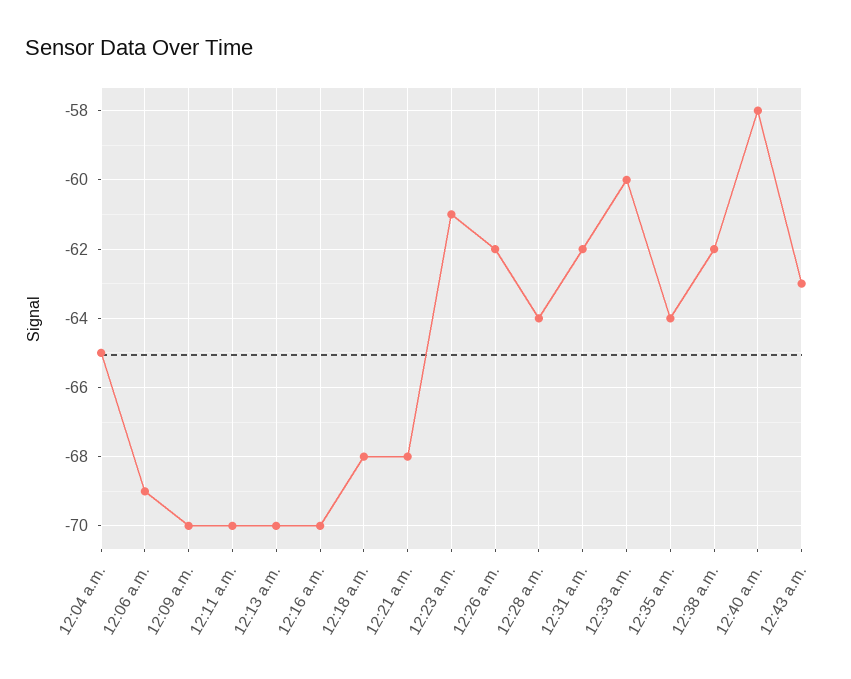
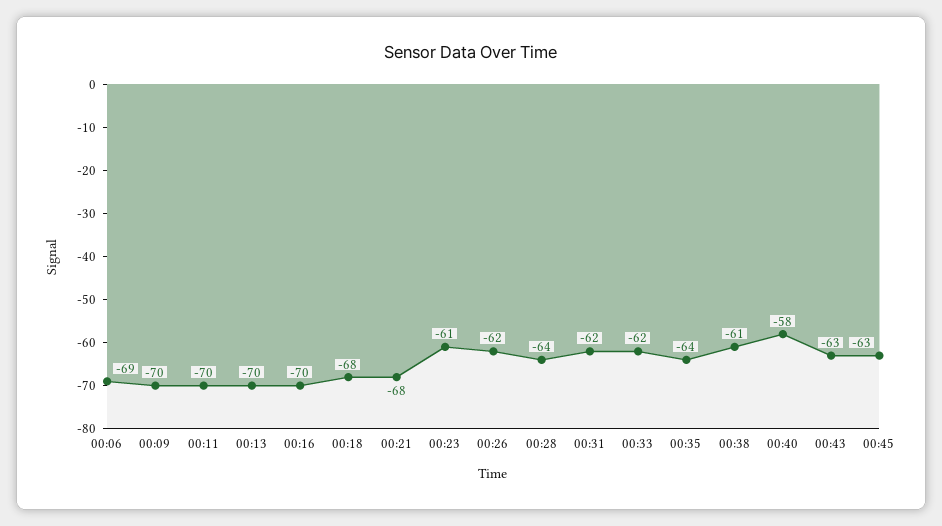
12:04 a.m.: -65 -> none
12:33 a.m.: -60 -> -62
12:38 a.m.: -62 -> -61
00:45: none -> -63

